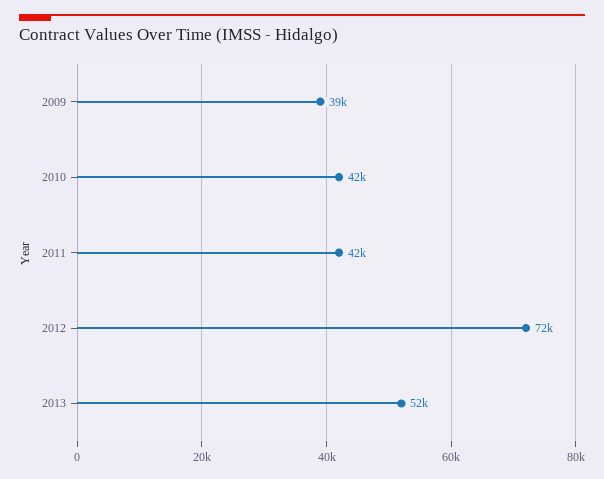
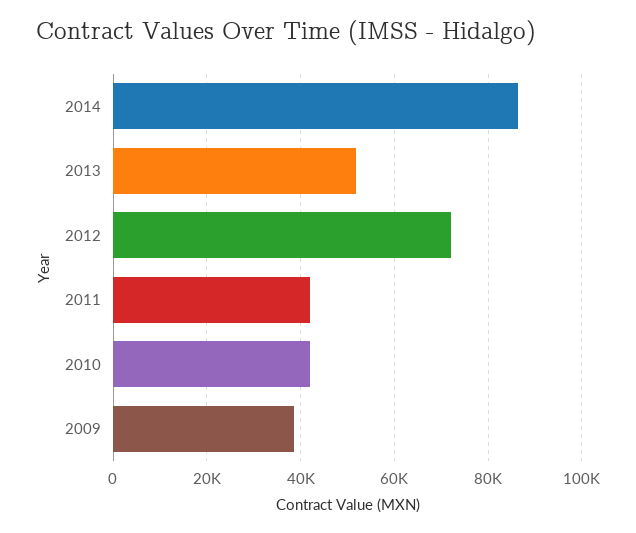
2014: none -> 86000

